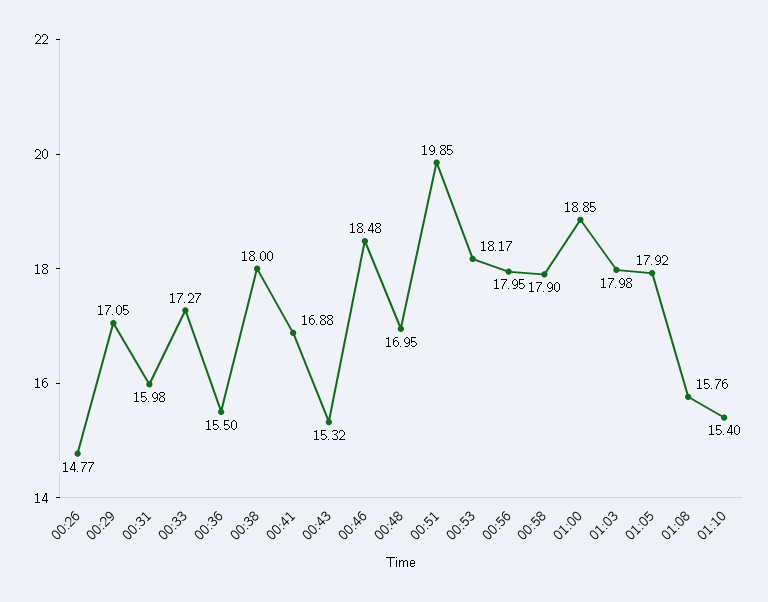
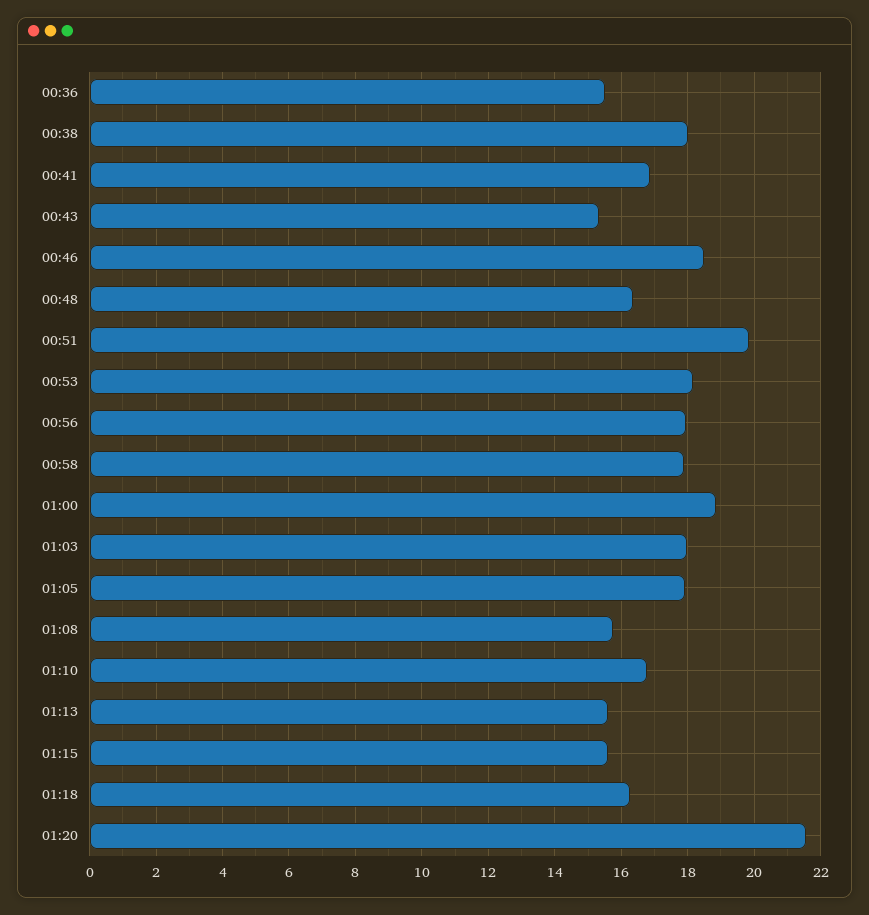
00:26: 14.77 -> none
00:29: 17.05 -> none
00:31: 15.98 -> none
00:33: 17.27 -> none
00:48: 16.95 -> 16.4
01:10: 15.4 -> 16.8
01:13: none -> 15.6
01:15: none -> 15.6
01:18: none -> 16.2
01:20: none -> 21.6

